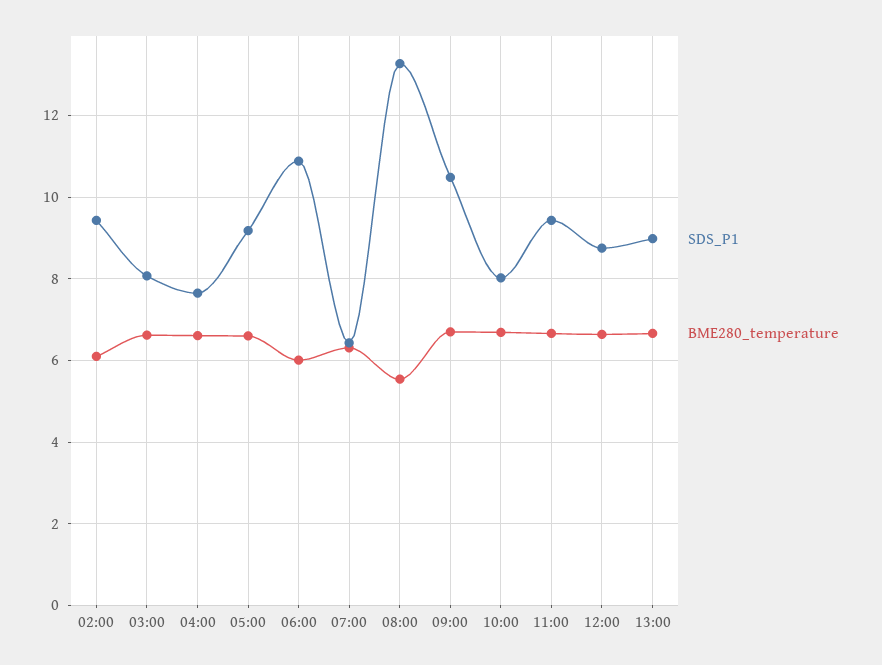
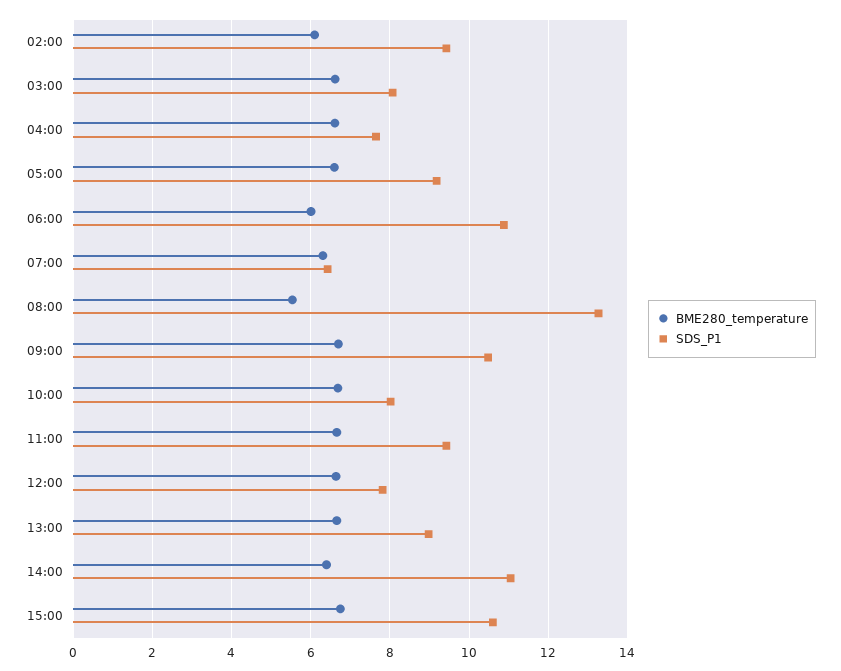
SDS_P1, 12:00: 8.8 -> 7.8
BME280_temperature, 14:00: none -> 6.4
SDS_P1, 14:00: none -> 11
BME280_temperature, 15:00: none -> 6.8
SDS_P1, 15:00: none -> 10.6

